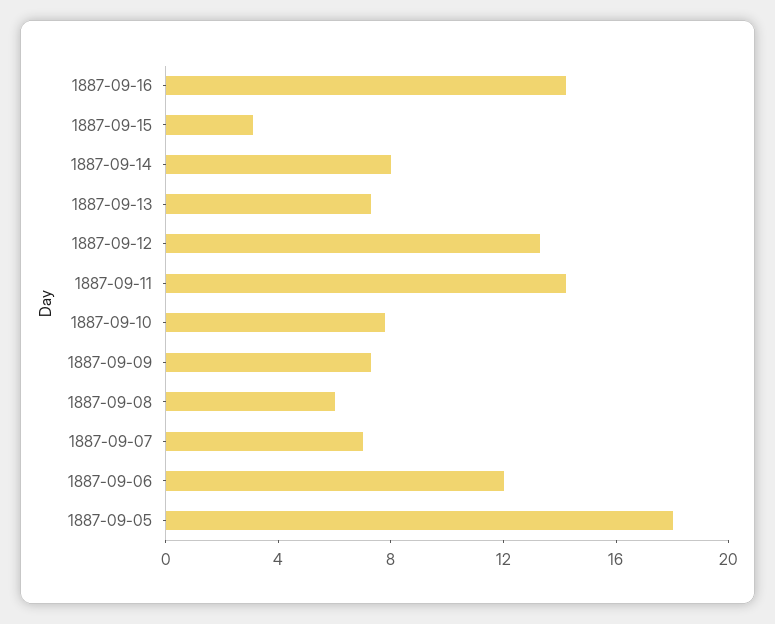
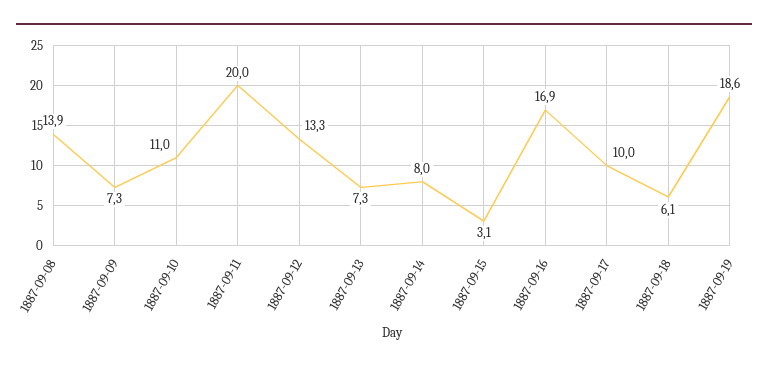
1887-09-16: 14 -> 16.9
1887-09-11: 14 -> 20
1887-09-10: 8 -> 11
1887-09-08: 6 -> 13.9
1887-09-07: 7 -> none
1887-09-06: 12 -> none
1887-09-05: 18 -> none
1887-09-17: none -> 10
1887-09-18: none -> 6.1
1887-09-19: none -> 18.6

